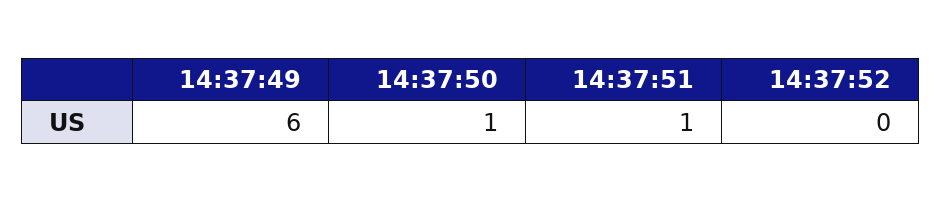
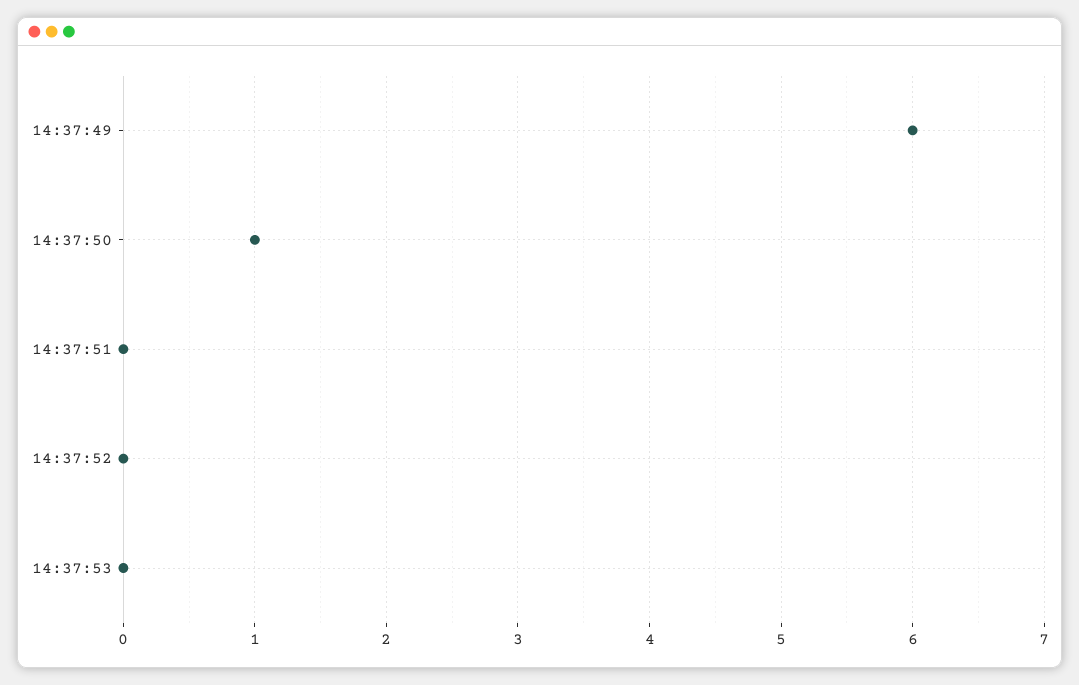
14:37:51: 1 -> 0
14:37:53: none -> 0

